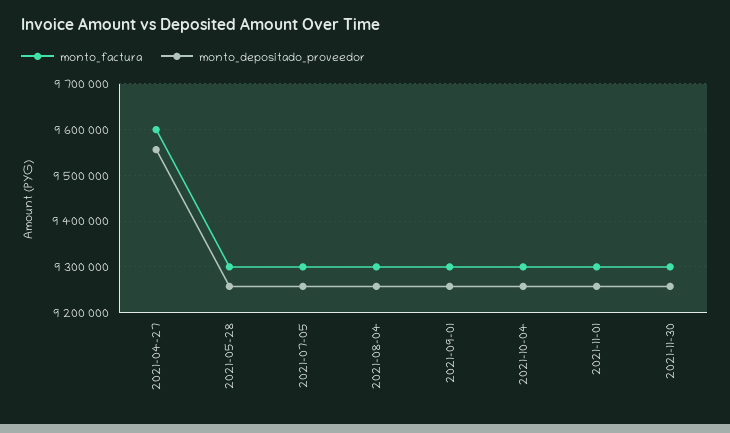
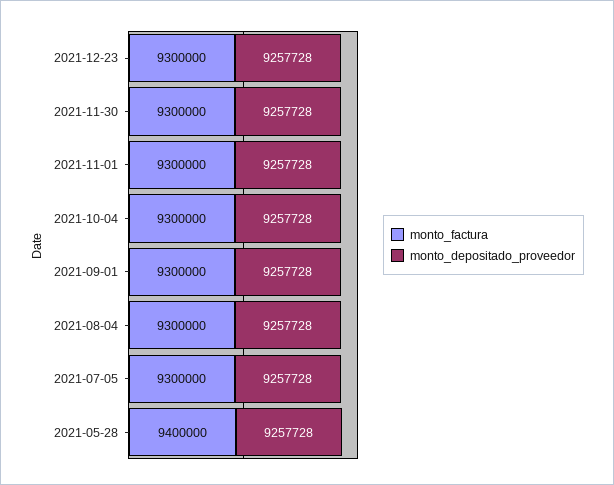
monto_factura, 2021-04-27: 9600000 -> none
monto_depositado_proveedor, 2021-04-27: 9560000 -> none
monto_factura, 2021-05-28: 9300000 -> 9400000
monto_factura, 2021-12-23: none -> 9300000
monto_depositado_proveedor, 2021-12-23: none -> 9257728

